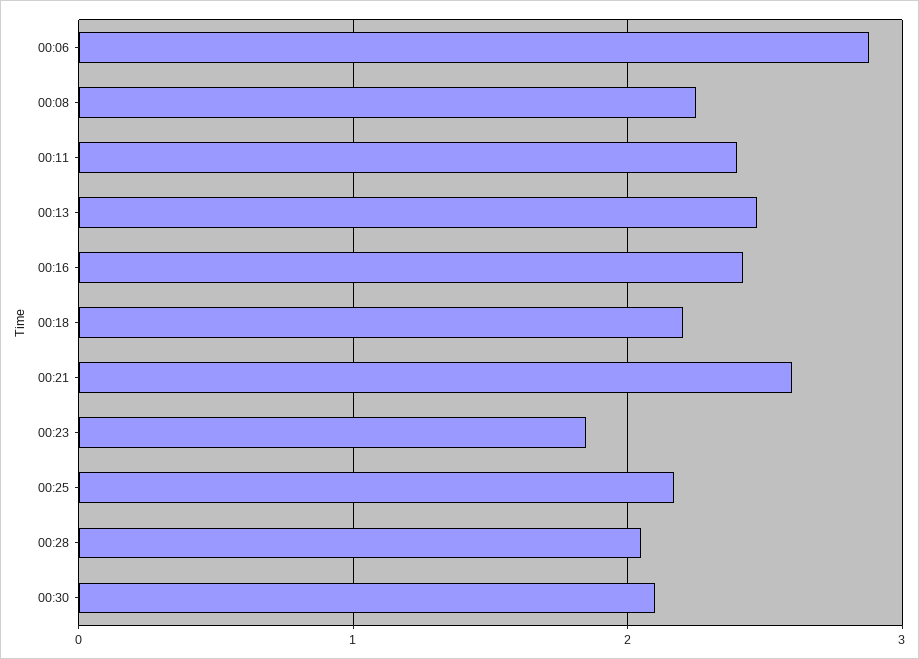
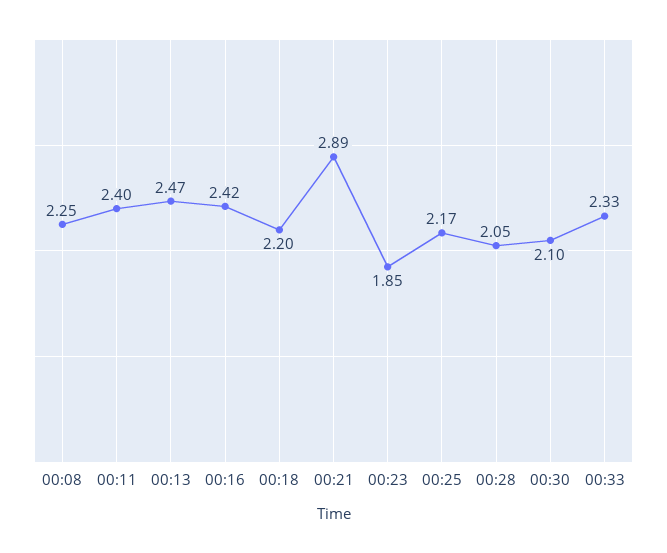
00:06: 2.9 -> none
00:21: 2.6 -> 2.89
00:33: none -> 2.33

